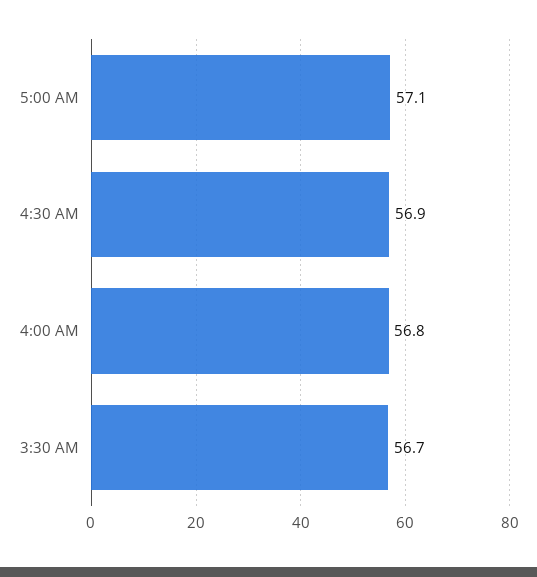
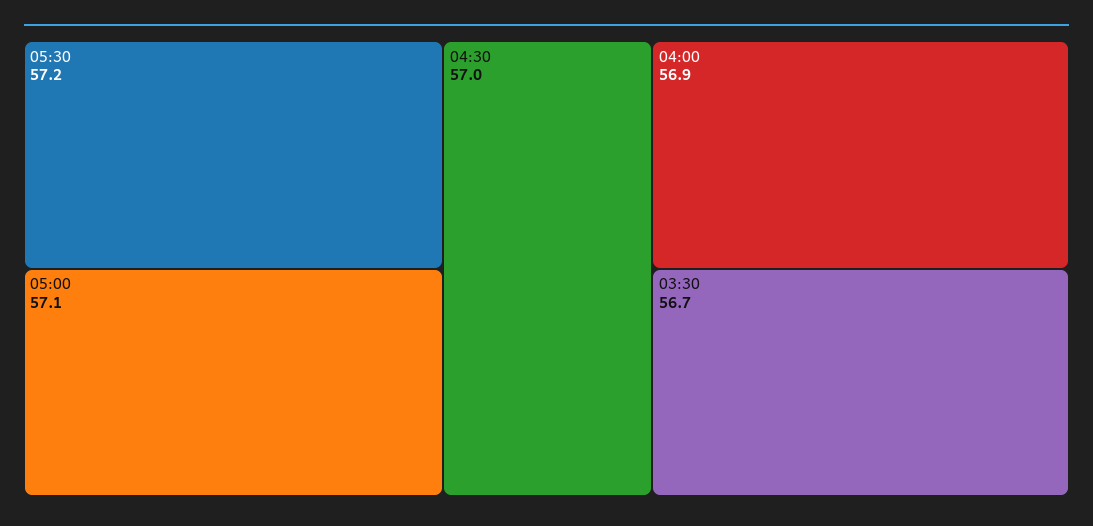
4:30 AM: 56.9 -> 57
4:00 AM: 56.8 -> 56.9
05:30: none -> 57.2

